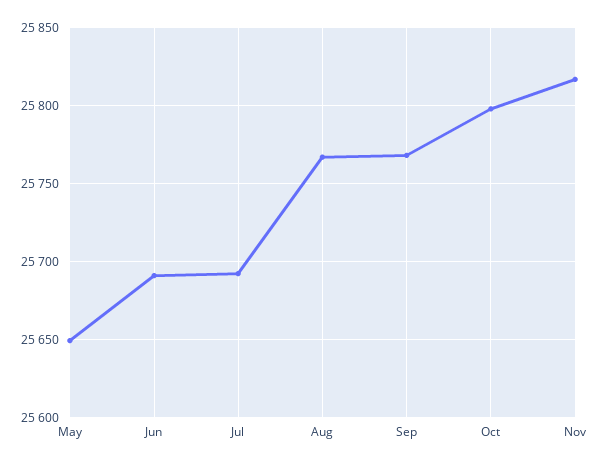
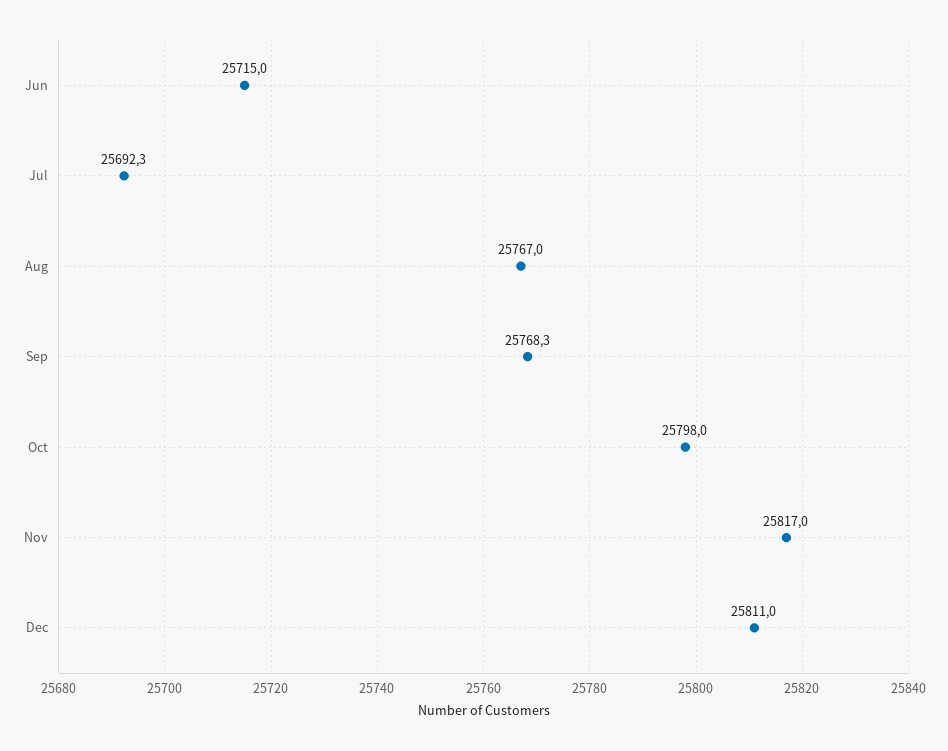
May: 25650 -> none
Jun: 25690 -> 25715
Dec: none -> 25811

